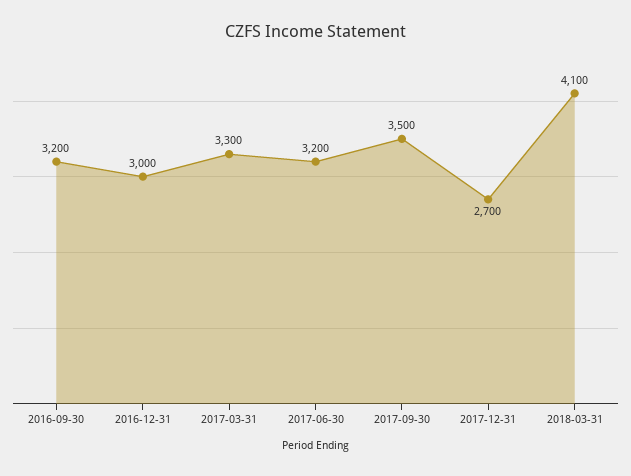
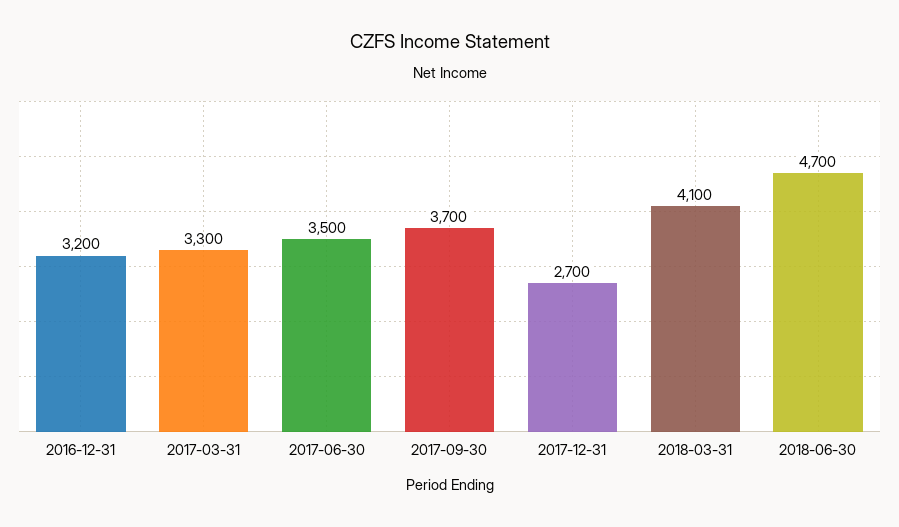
2016-09-30: 3200 -> none
2016-12-31: 3000 -> 3200
2017-06-30: 3200 -> 3500
2017-09-30: 3500 -> 3700
2018-06-30: none -> 4700

